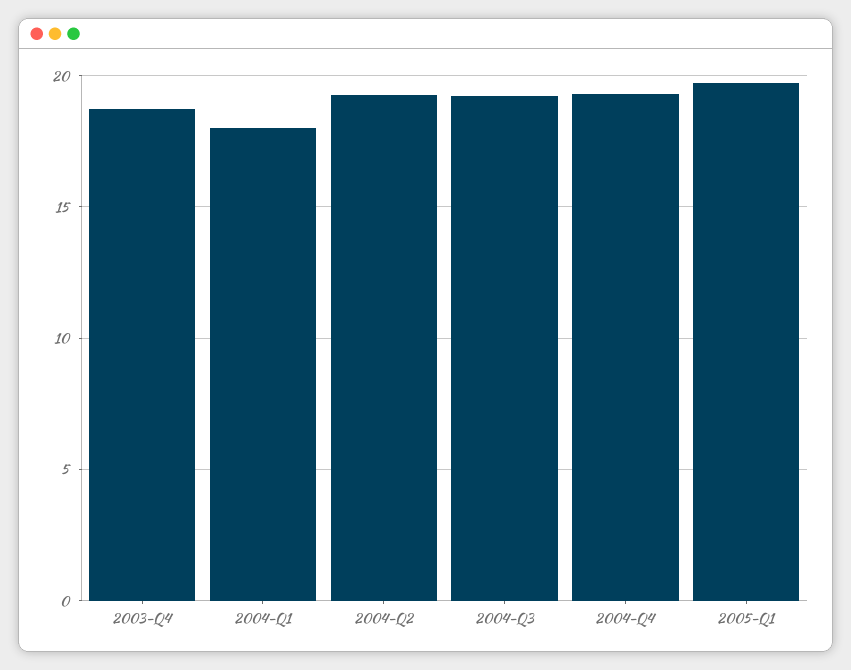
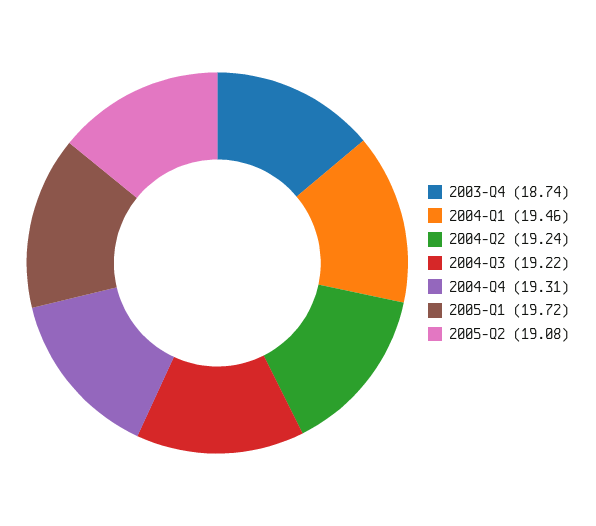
2004-Q1: 18 -> 19.46
2005-Q2: none -> 19.08

